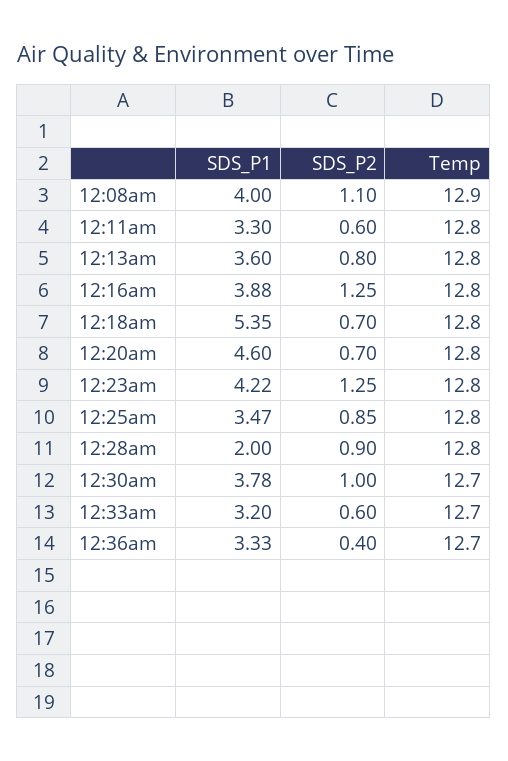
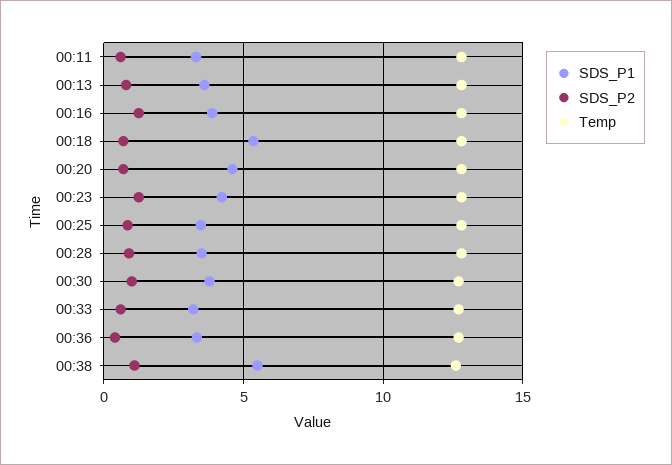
SDS_P1, 12:08am: 4 -> none
SDS_P2, 12:08am: 1.1 -> none
Temp, 12:08am: 12.9 -> none
SDS_P1, 12:28am: 2 -> 3.5
SDS_P1, 00:38: none -> 5.5
SDS_P2, 00:38: none -> 1
Temp, 00:38: none -> 12.5

